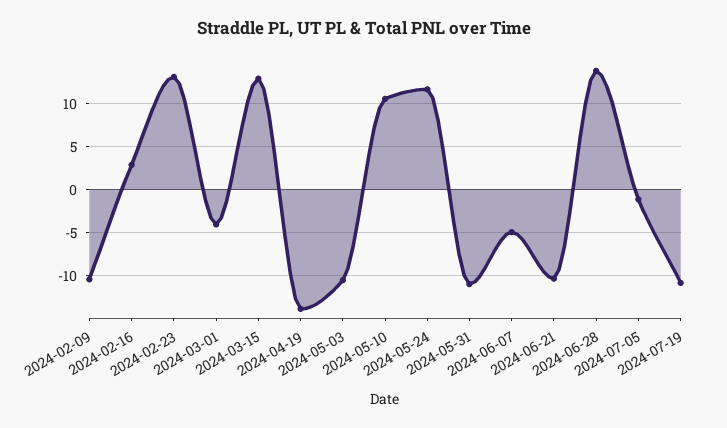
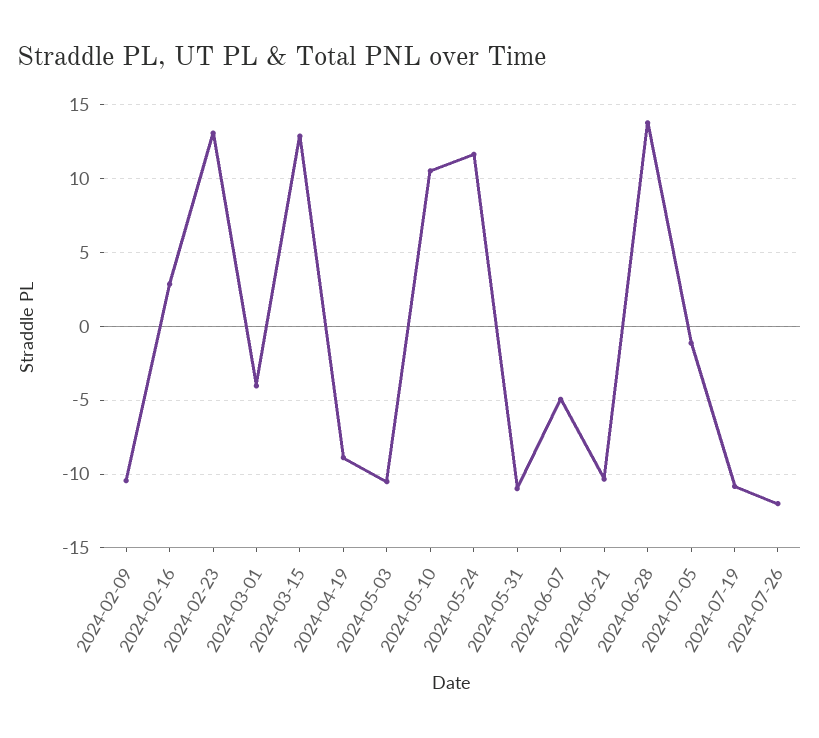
2024-04-19: -14 -> -9
2024-07-26: none -> -12

